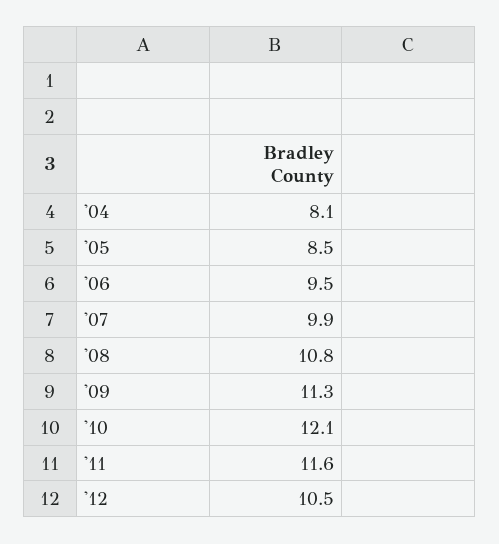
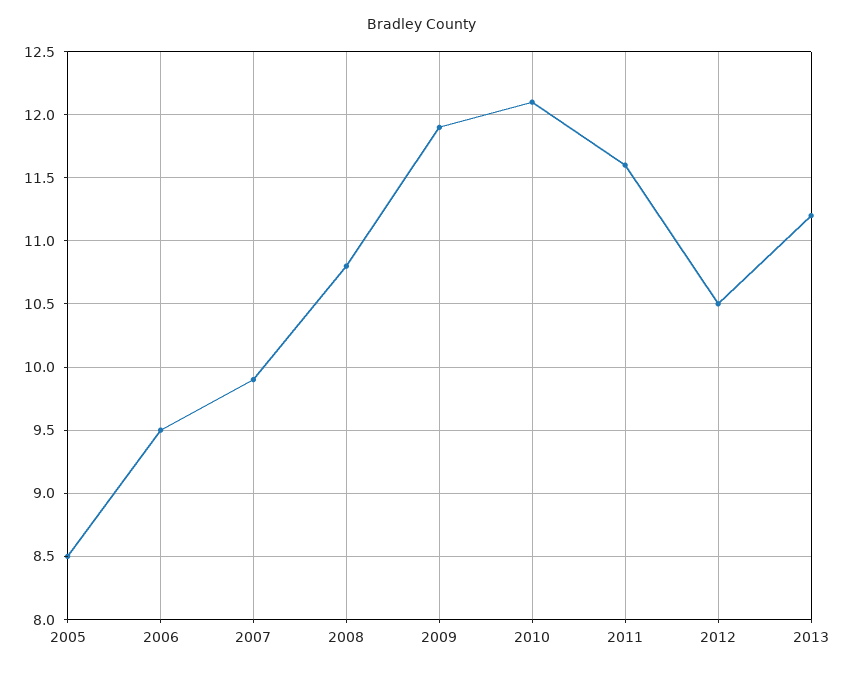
'04: 8.1 -> none
'09: 11.3 -> 11.9
2013: none -> 11.2

